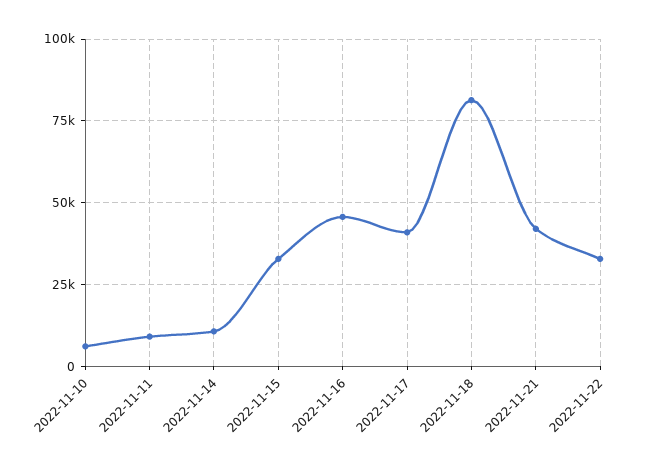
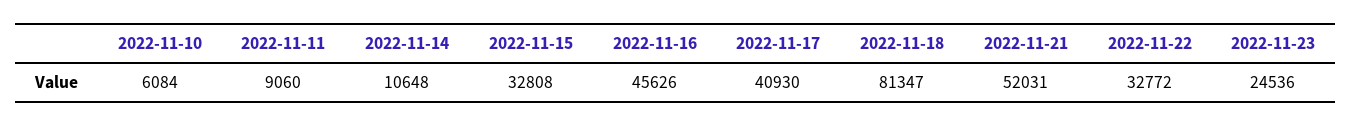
2022-11-21: 42500 -> 52031
2022-11-23: none -> 24536

